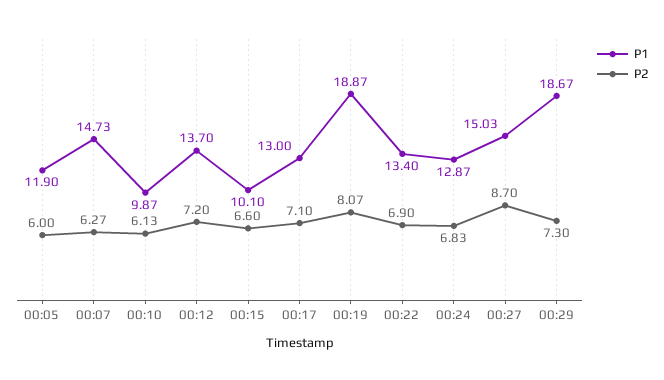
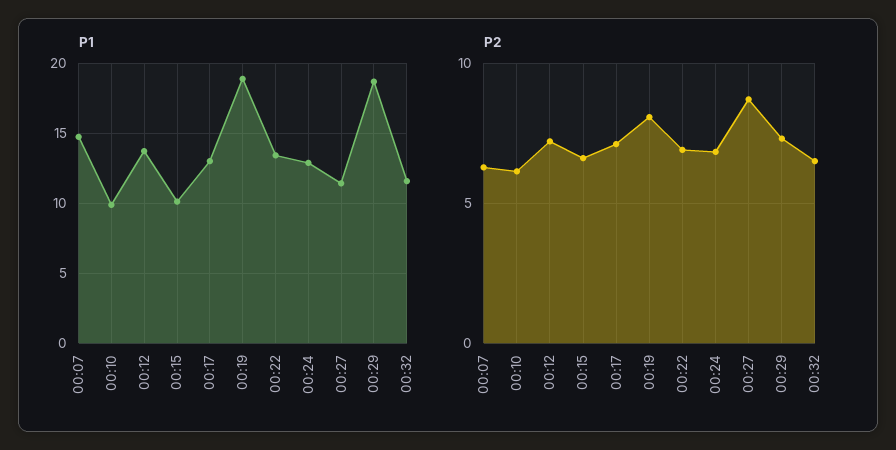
P1, 00:05: 11.9 -> none
P2, 00:05: 6 -> none
P1, 00:27: 15.03 -> 11.5
P1, 00:32: none -> 11.5
P2, 00:32: none -> 6.5

